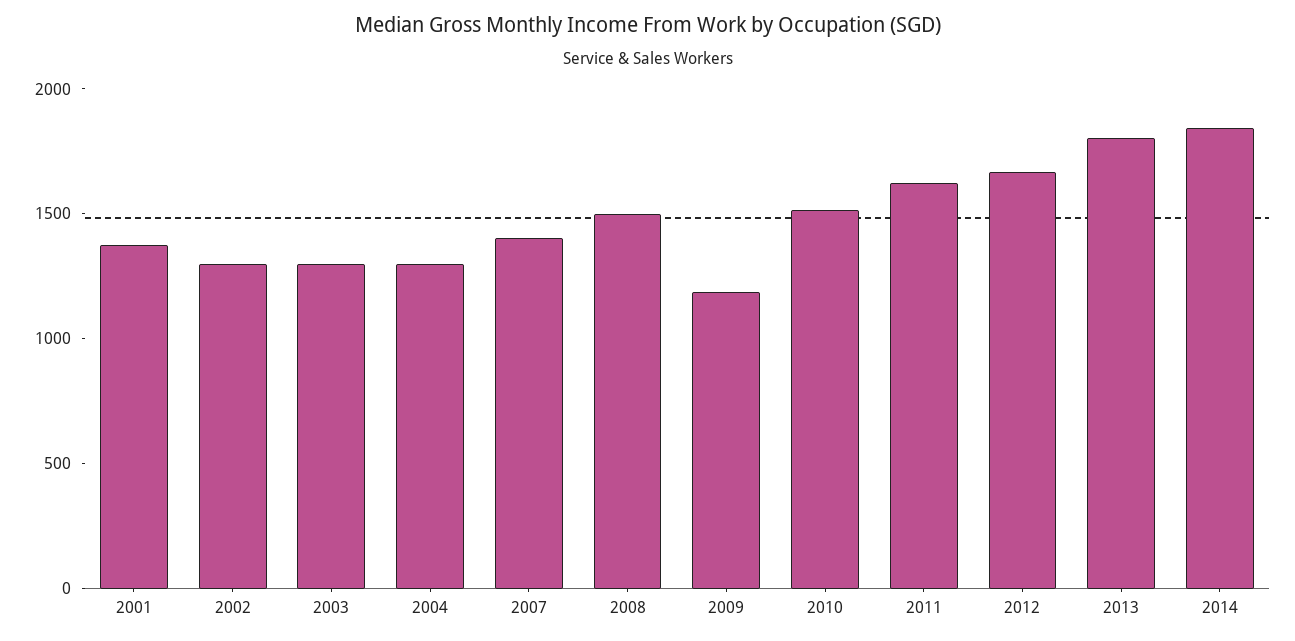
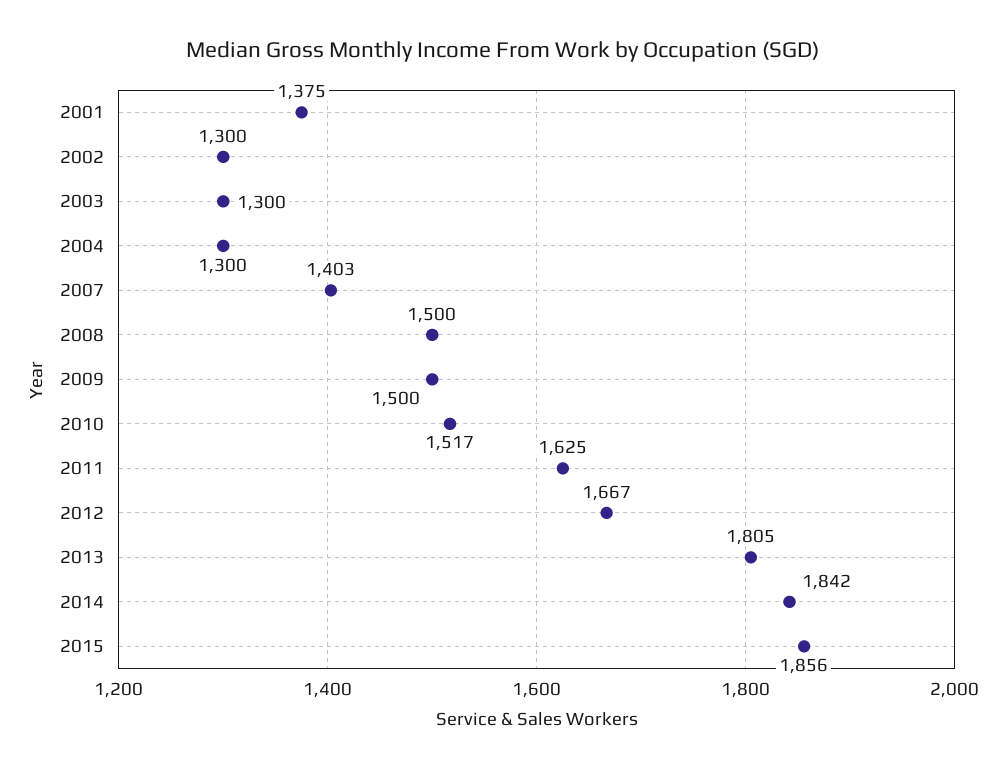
2009: 1200 -> 1500
2015: none -> 1856

